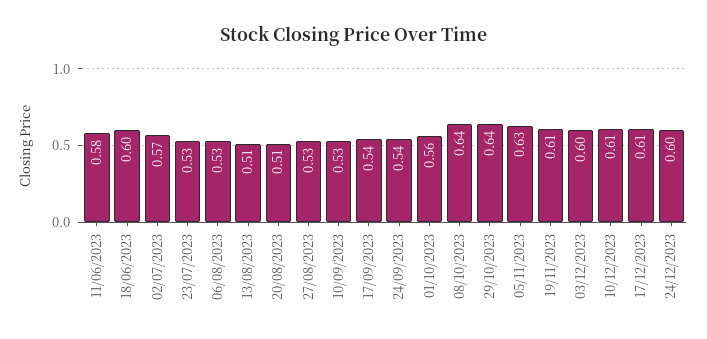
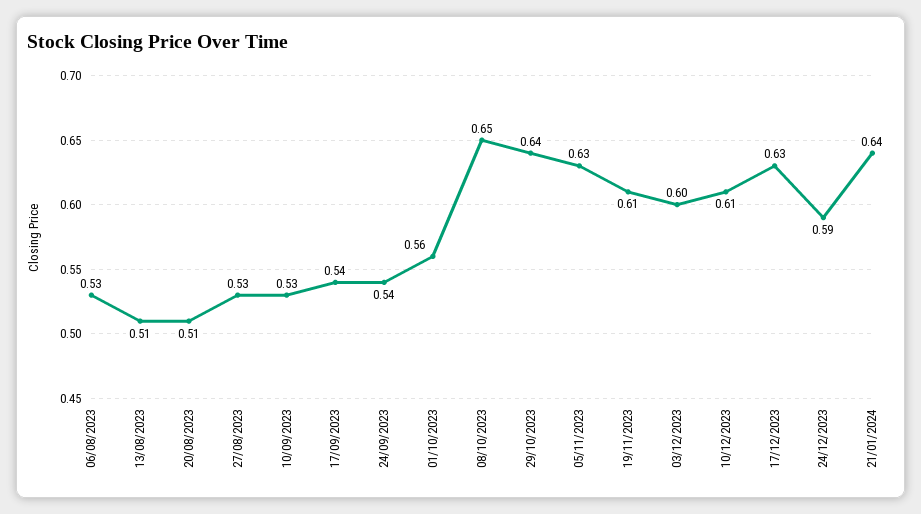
11/06/2023: 0.58 -> none
18/06/2023: 0.6 -> none
02/07/2023: 0.57 -> none
23/07/2023: 0.53 -> none
08/10/2023: 0.64 -> 0.65
17/12/2023: 0.61 -> 0.63
24/12/2023: 0.6 -> 0.59
21/01/2024: none -> 0.64

